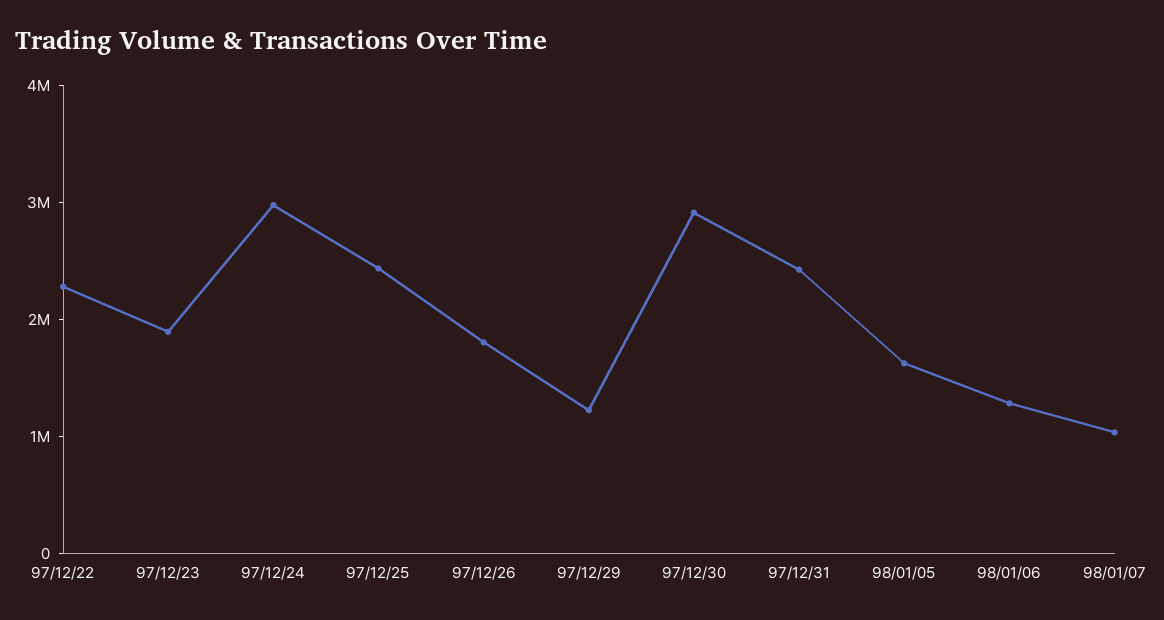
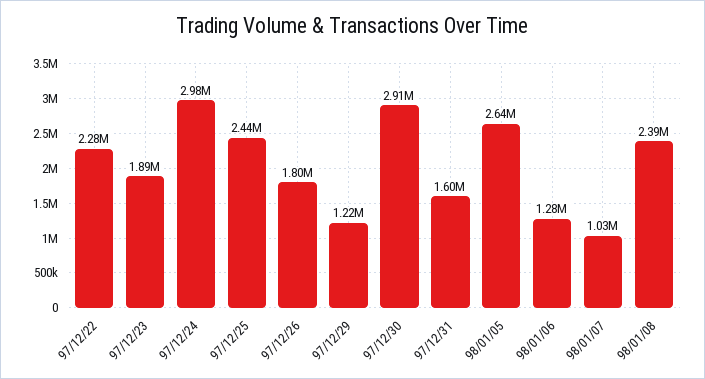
97/12/31: 2400000 -> 1600000
98/01/05: 1600000 -> 2640000
98/01/08: none -> 2390000

